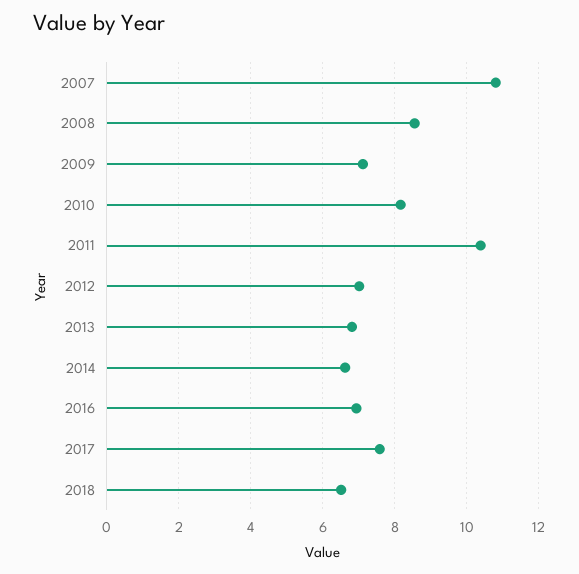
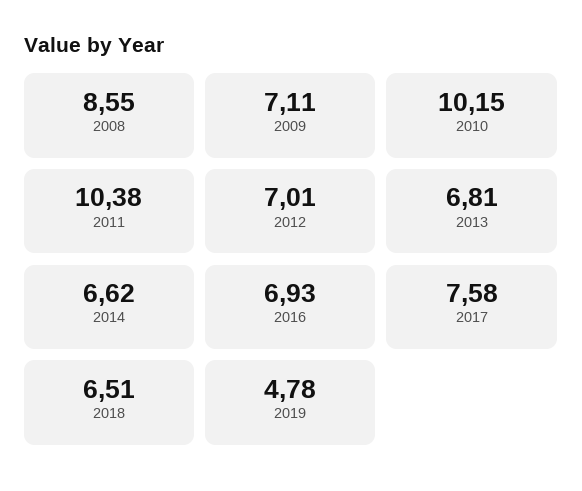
2007: 10.8 -> none
2010: 8.2 -> 10.15
2019: none -> 4.78

